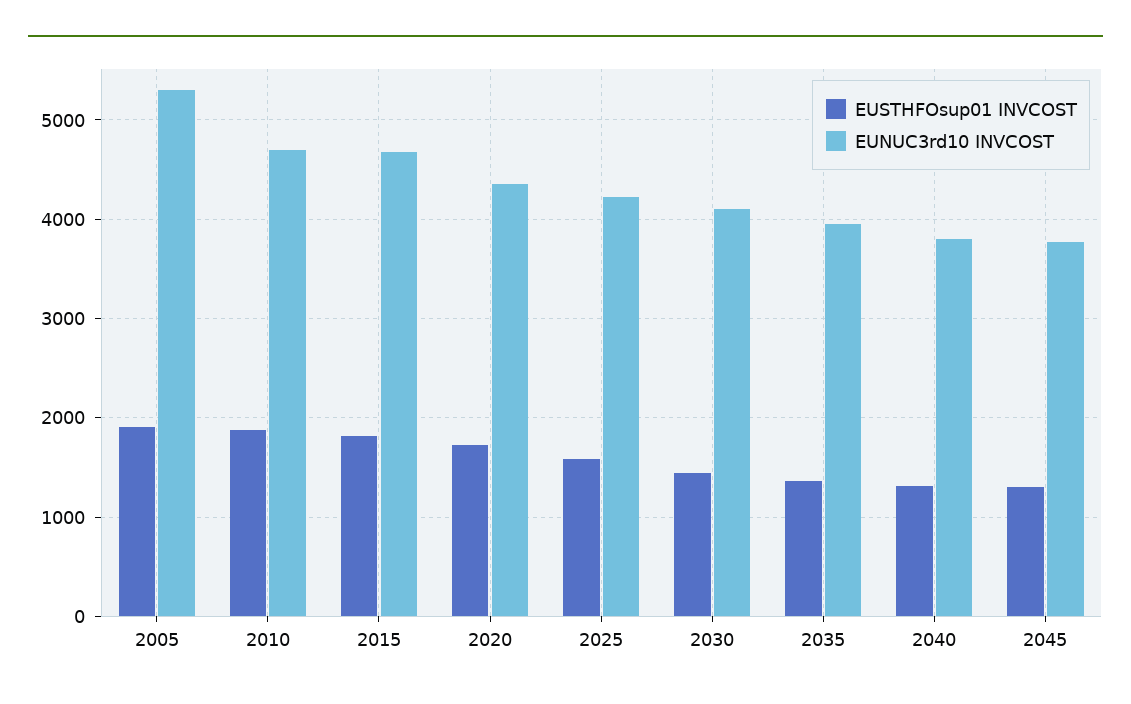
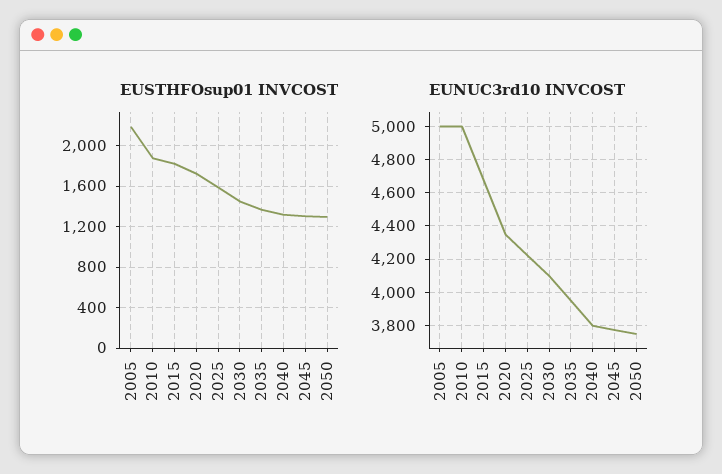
EUSTHFOsup01 INVCOST, 2005: 1900 -> 2200
EUNUC3rd10 INVCOST, 2005: 5300 -> 5000
EUNUC3rd10 INVCOST, 2010: 4700 -> 5000
EUSTHFOsup01 INVCOST, 2050: none -> 1300
EUNUC3rd10 INVCOST, 2050: none -> 3750

